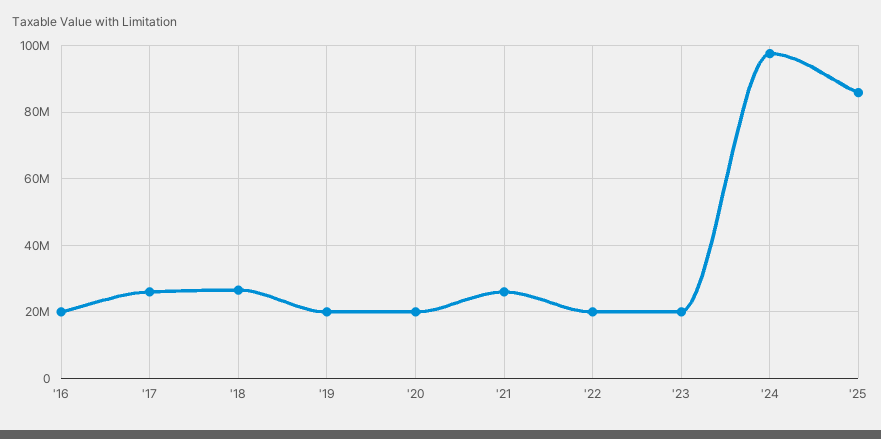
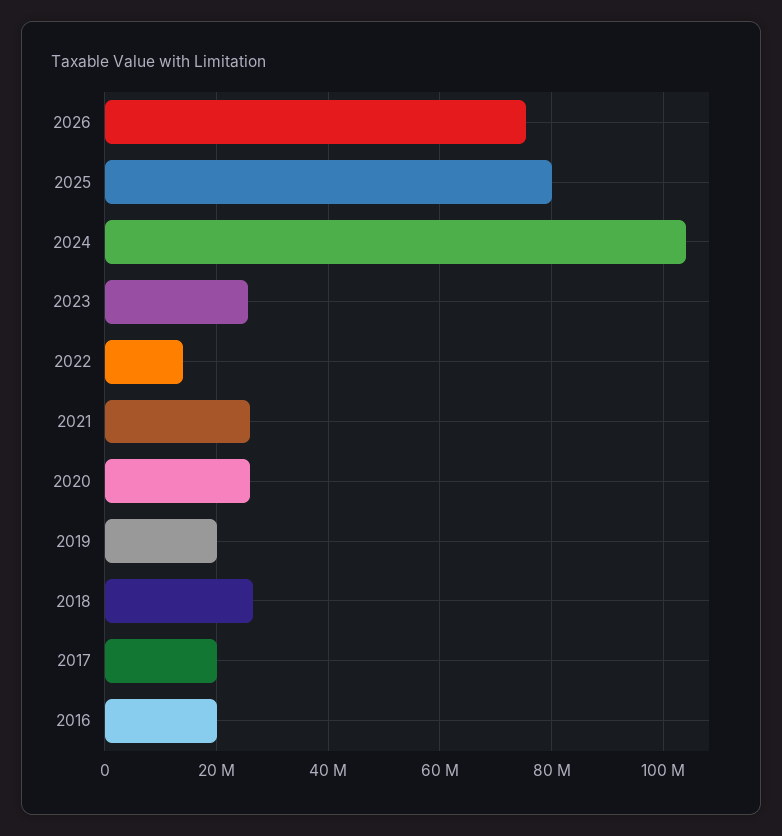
'17: 26000000 -> 20000000
'20: 20000000 -> 26000000
'22: 20000000 -> 14000000
'23: 20000000 -> 26000000
'24: 98000000 -> 104000000
'25: 86000000 -> 80000000
2026: none -> 76000000

